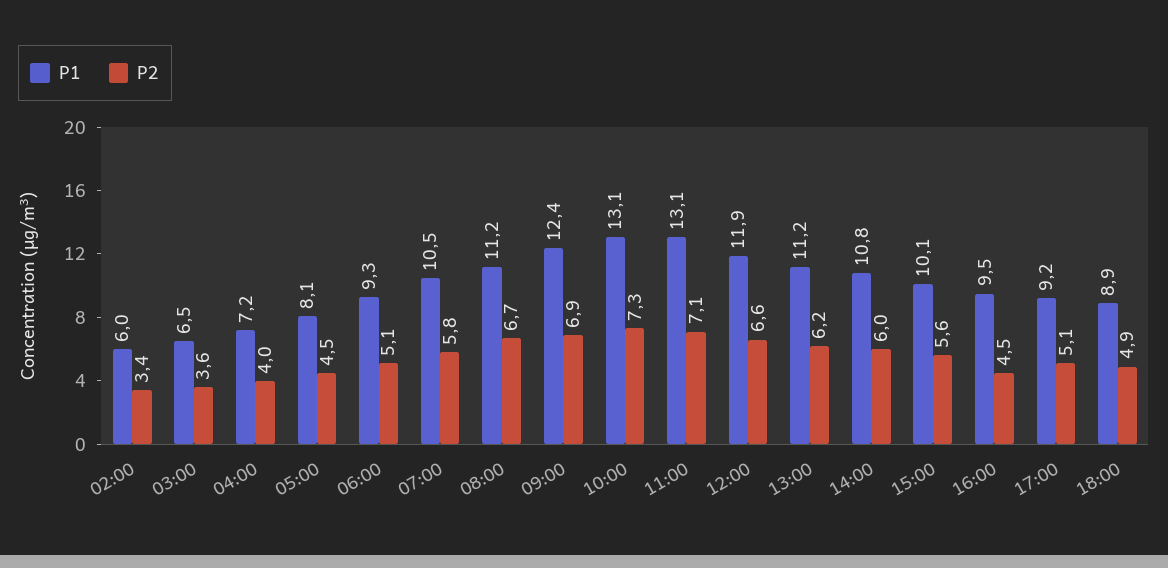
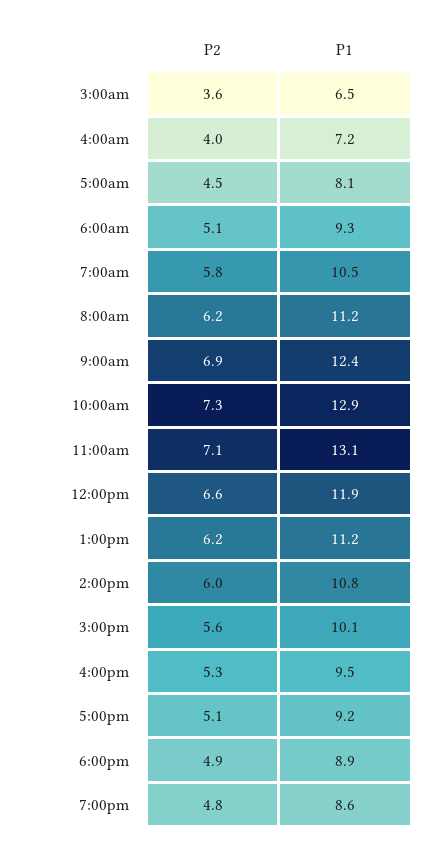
P1, 02:00: 6 -> none
P2, 02:00: 3.4 -> none
P2, 08:00: 6.7 -> 6.2
P1, 10:00: 13.1 -> 12.9
P2, 16:00: 4.5 -> 5.3
P2, 7:00pm: none -> 4.8
P1, 7:00pm: none -> 8.6

